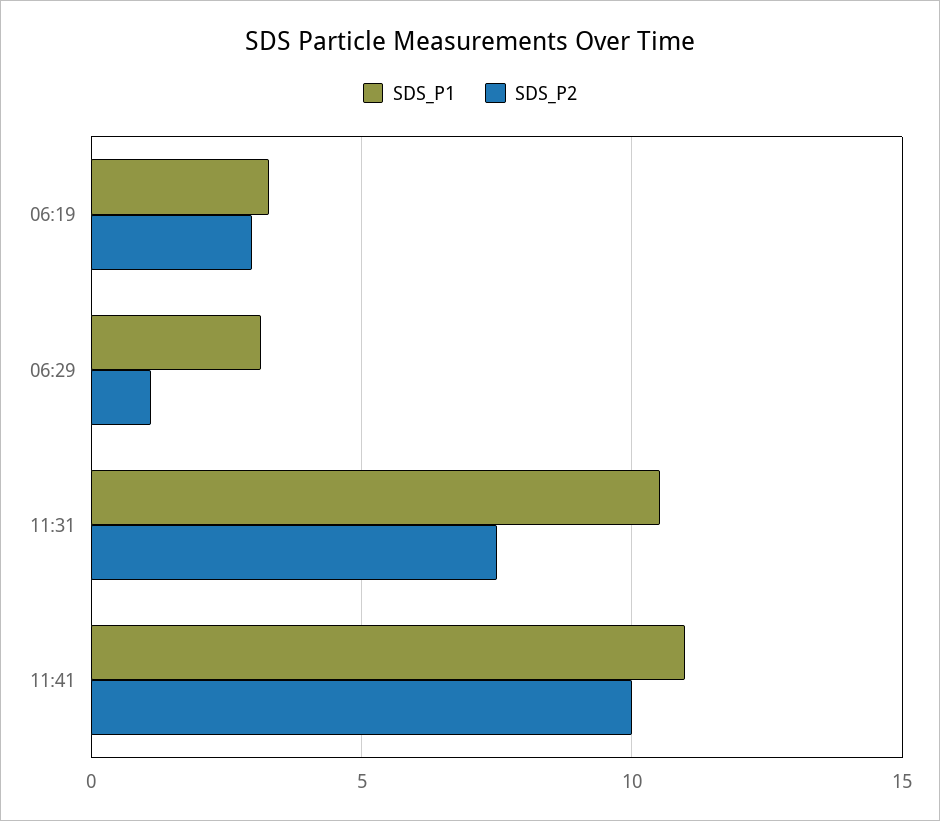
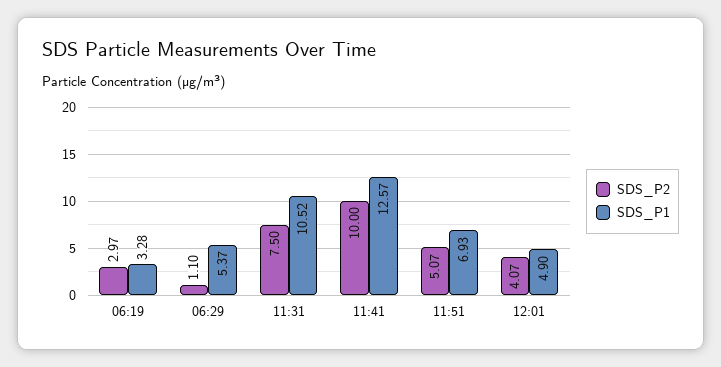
SDS_P1, 06:29: 3 -> 5.37
SDS_P1, 11:41: 11 -> 12.57
SDS_P2, 11:51: none -> 5.07
SDS_P1, 11:51: none -> 6.93
SDS_P2, 12:01: none -> 4.07
SDS_P1, 12:01: none -> 4.9

